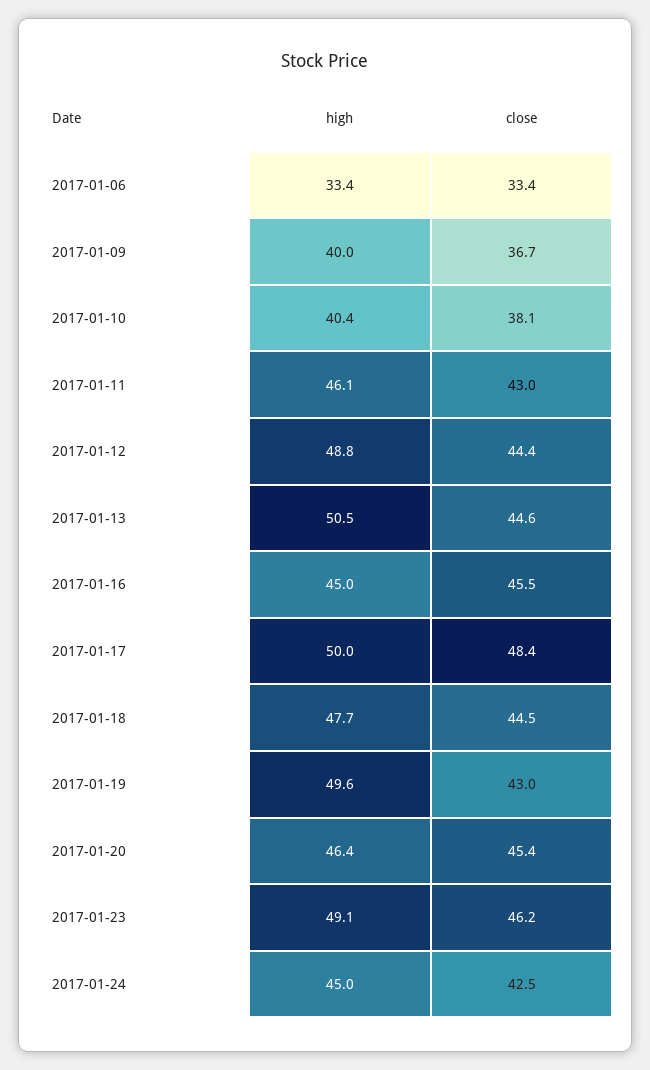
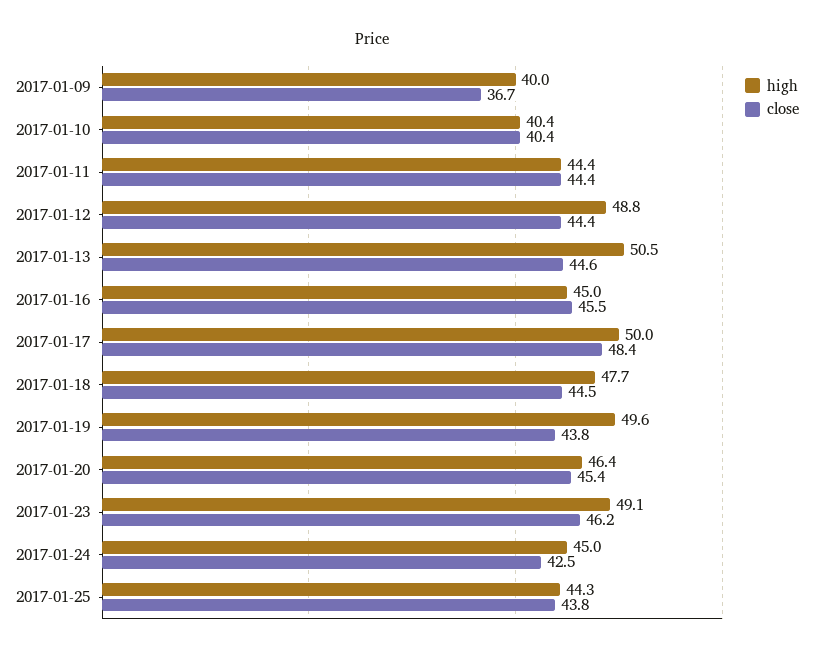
high, 2017-01-06: 33.4 -> none
close, 2017-01-06: 33.4 -> none
close, 2017-01-10: 38.1 -> 40.4
high, 2017-01-11: 46.1 -> 44.4
close, 2017-01-11: 43 -> 44.4
close, 2017-01-19: 43 -> 43.8
high, 2017-01-25: none -> 44.3
close, 2017-01-25: none -> 43.8

